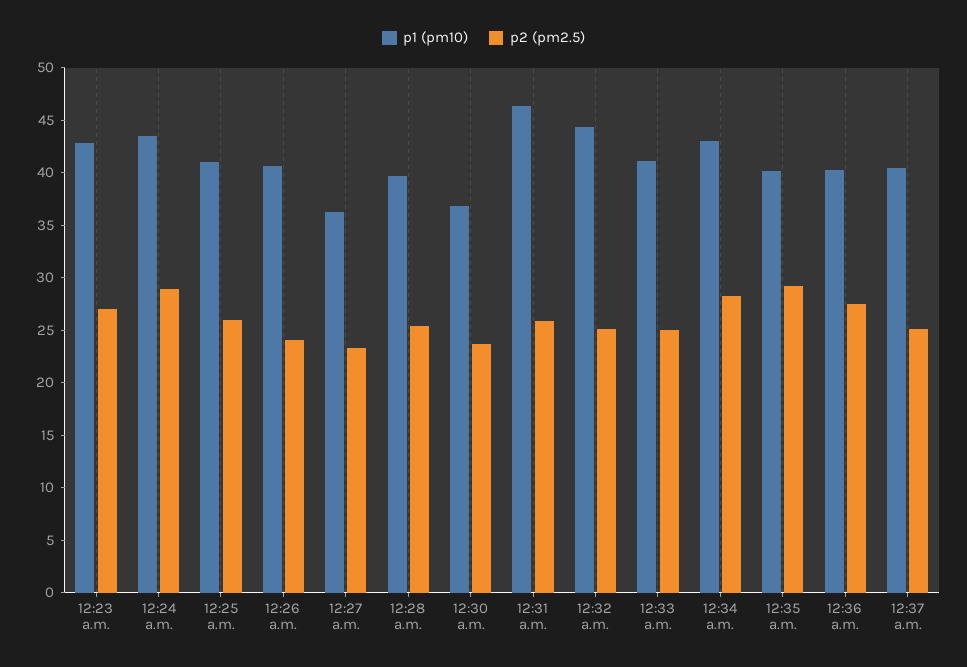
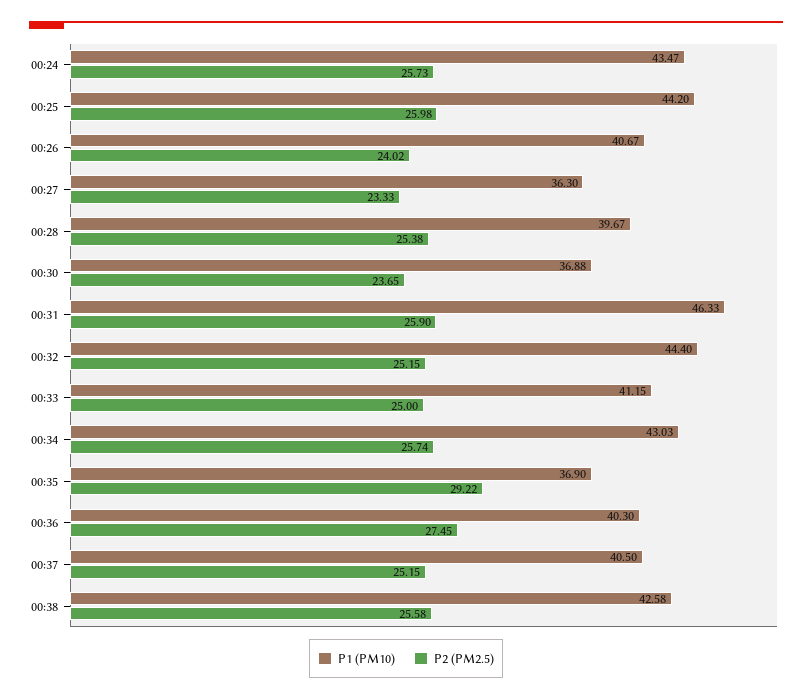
p1 (pm10), 12:23 a.m.: 43 -> none
p2 (pm2.5), 12:23 a.m.: 27 -> none
p2 (pm2.5), 12:24 a.m.: 29 -> 25.73
p1 (pm10), 12:25 a.m.: 41 -> 44.2
p2 (pm2.5), 12:34 a.m.: 28 -> 25.74
p1 (pm10), 12:35 a.m.: 40 -> 36.9
p1 (pm10), 00:38: none -> 42.58
p2 (pm2.5), 00:38: none -> 25.58

